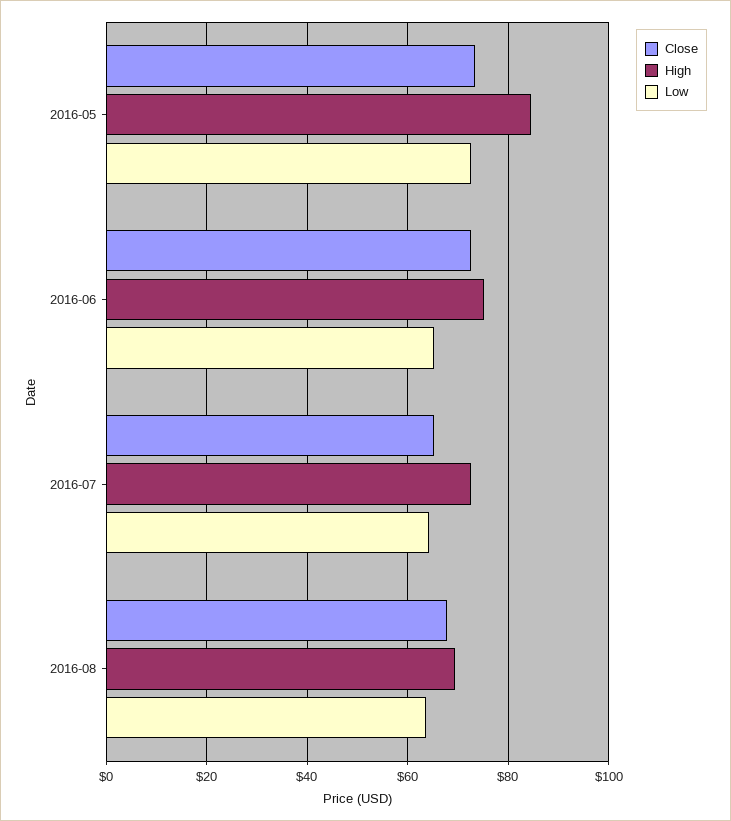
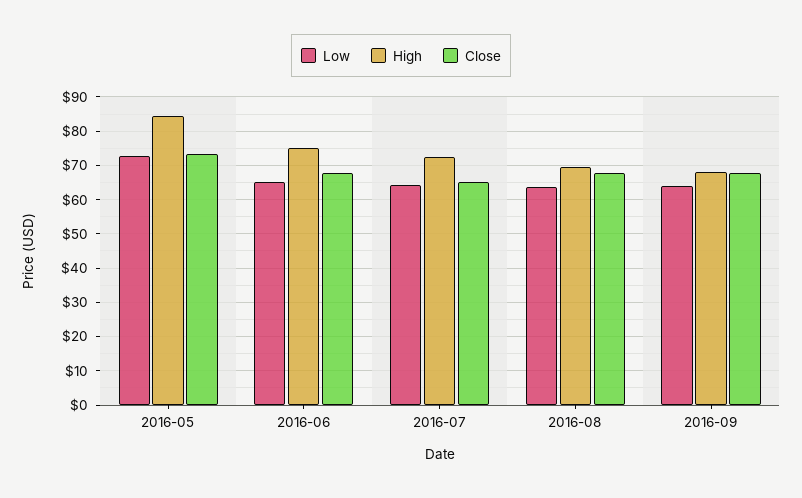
Close, 2016-06: 72 -> 68
Low, 2016-09: none -> 64
High, 2016-09: none -> 68
Close, 2016-09: none -> 68

